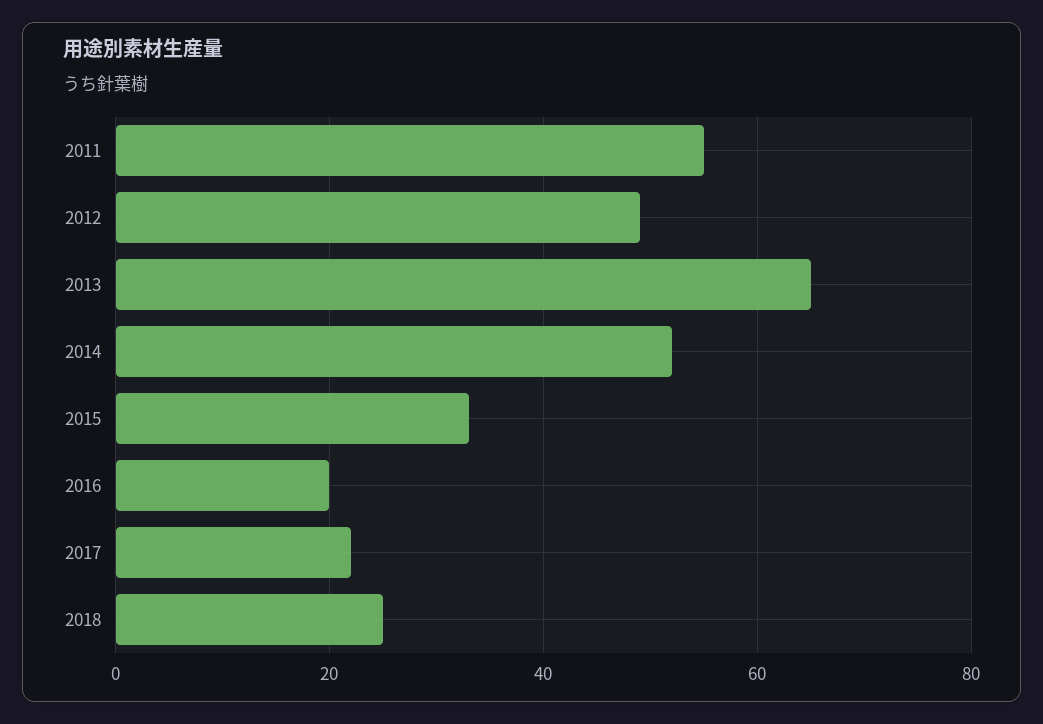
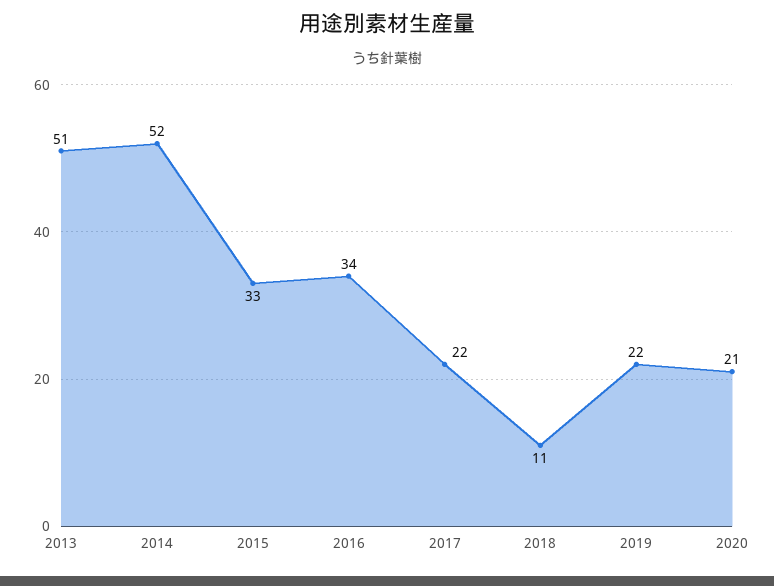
2011: 55 -> none
2012: 50 -> none
2013: 65 -> 51
2016: 20 -> 34
2018: 25 -> 11
2019: none -> 22
2020: none -> 21

